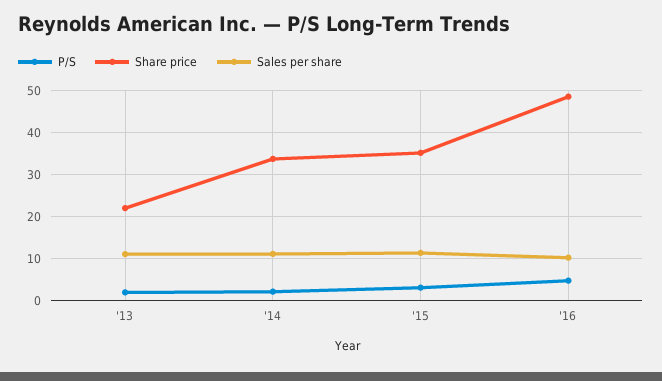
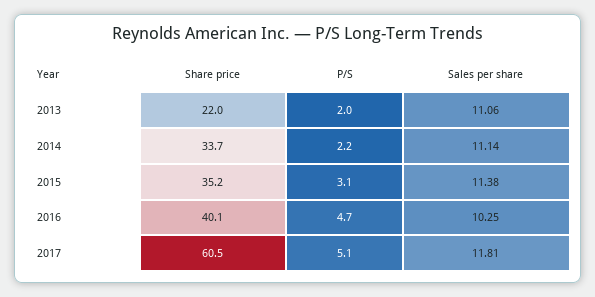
Share price, '16: 48 -> 40.1
Share price, 2017: none -> 60.5
P/S, 2017: none -> 5.1
Sales per share, 2017: none -> 11.81

